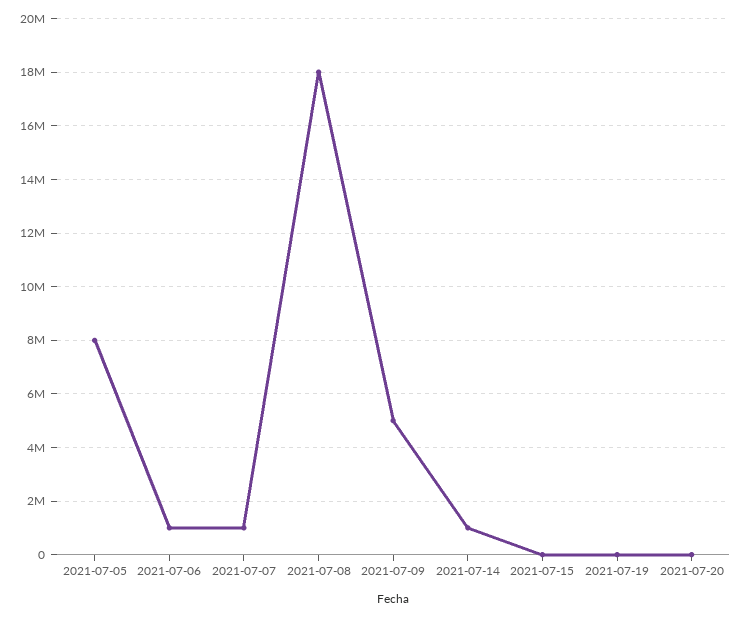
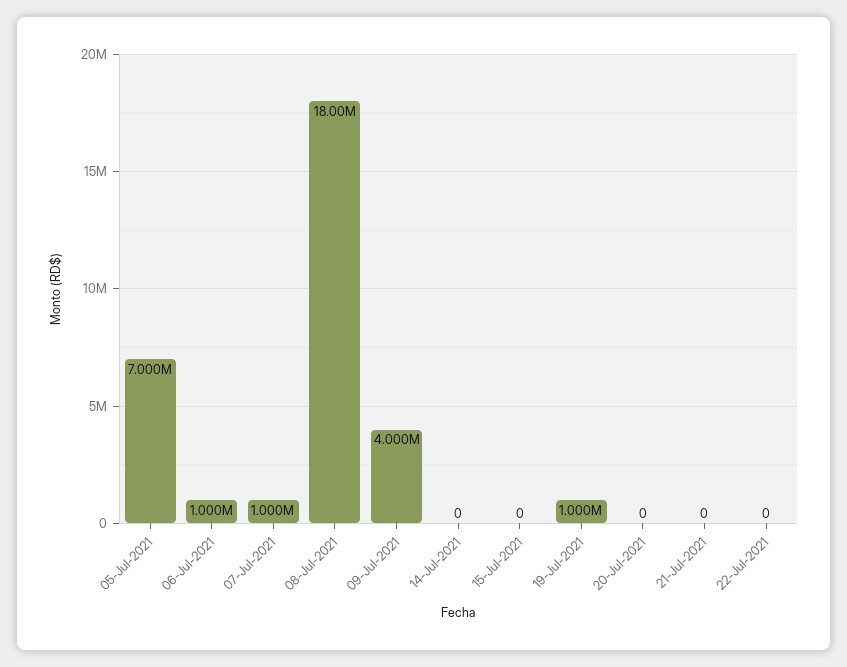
2021-07-05: 8000000 -> 7000000
2021-07-09: 5000000 -> 4000000
2021-07-14: 1000000 -> 0
2021-07-19: 0 -> 1000000
21-Jul-2021: none -> 0
22-Jul-2021: none -> 0

